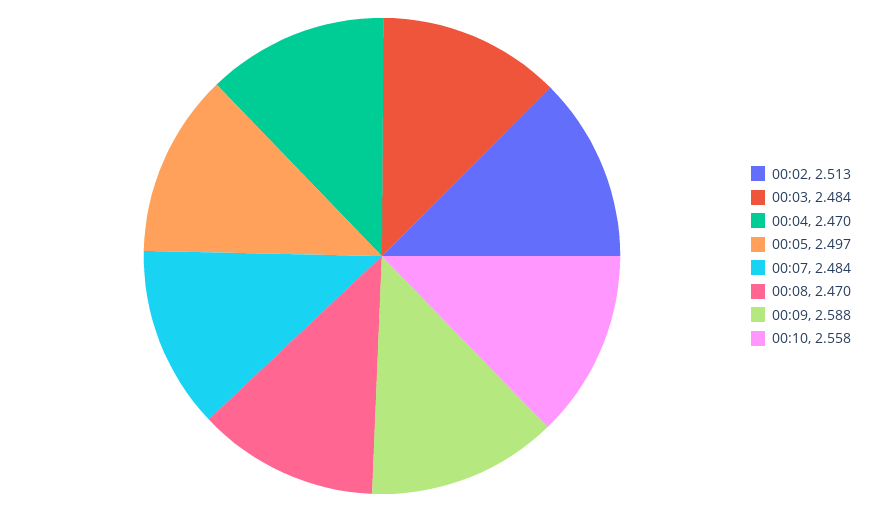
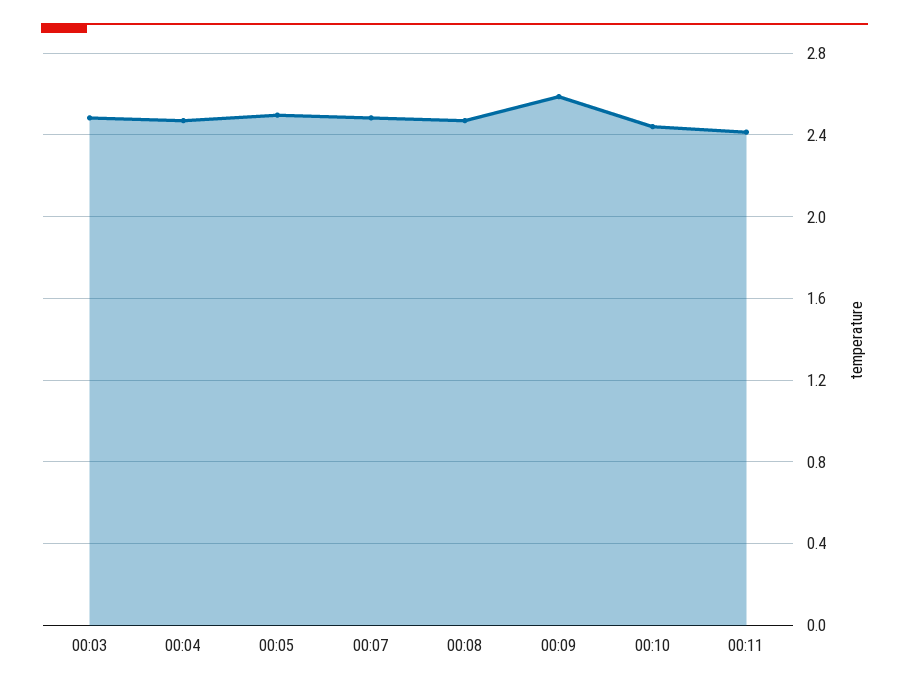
00:02: 2.513 -> none
00:10: 2.558 -> 2.45
00:11: none -> 2.4

